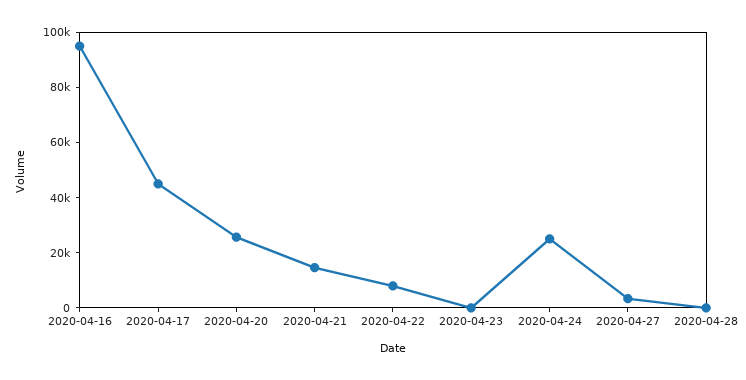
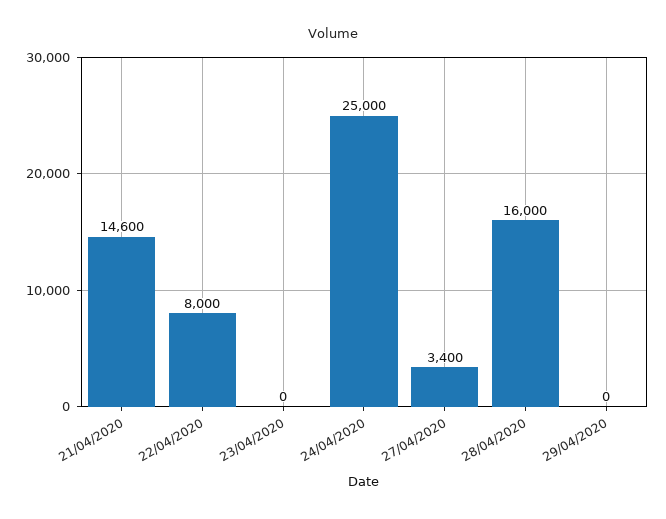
2020-04-16: 95000 -> none
2020-04-17: 45000 -> none
2020-04-20: 25000 -> none
2020-04-28: 0 -> 16000
29/04/2020: none -> 0

